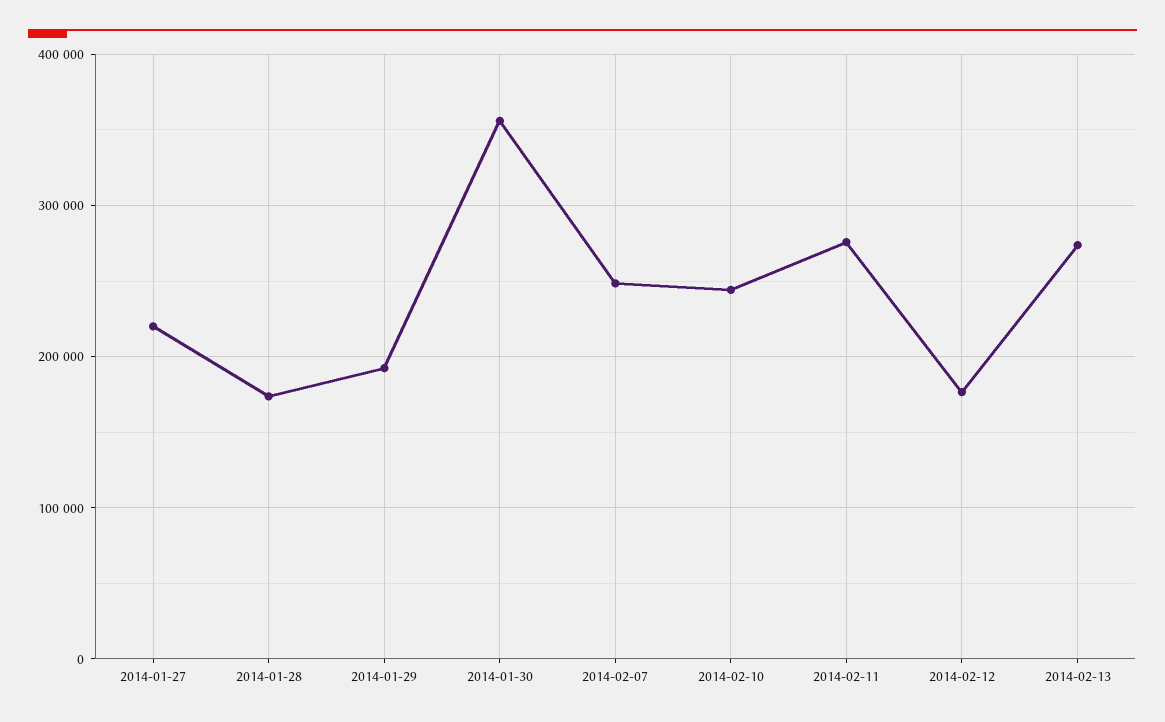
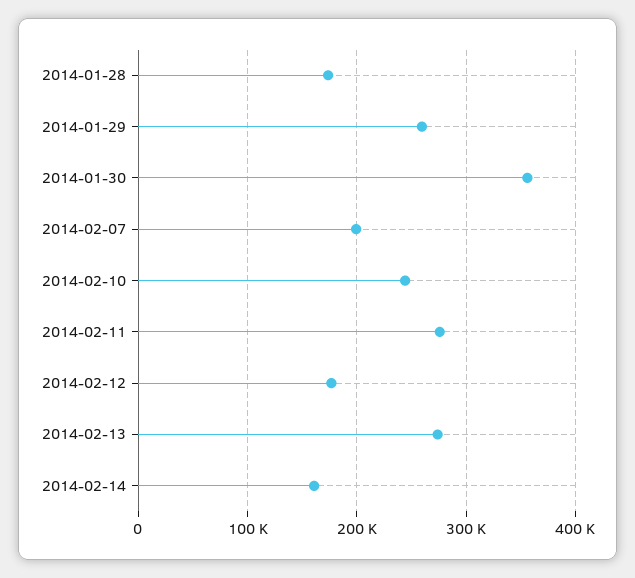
2014-01-27: 220000 -> none
2014-01-29: 190000 -> 260000
2014-02-07: 250000 -> 200000
2014-02-14: none -> 160000

